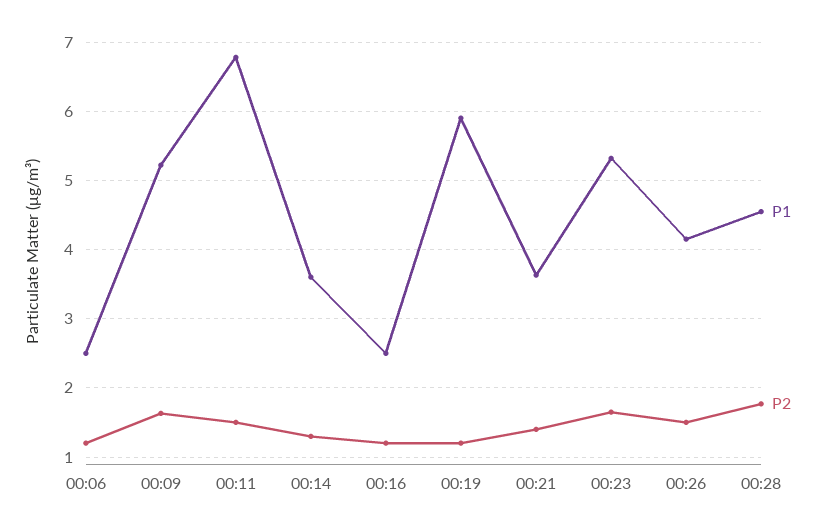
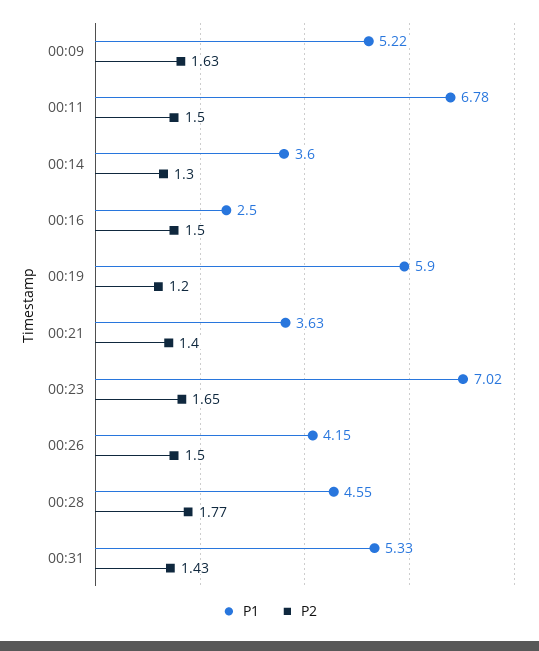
P1, 00:06: 2.5 -> none
P2, 00:06: 1.2 -> none
P2, 00:16: 1.2 -> 1.5
P1, 00:23: 5.3 -> 7.02
P1, 00:31: none -> 5.33
P2, 00:31: none -> 1.43

